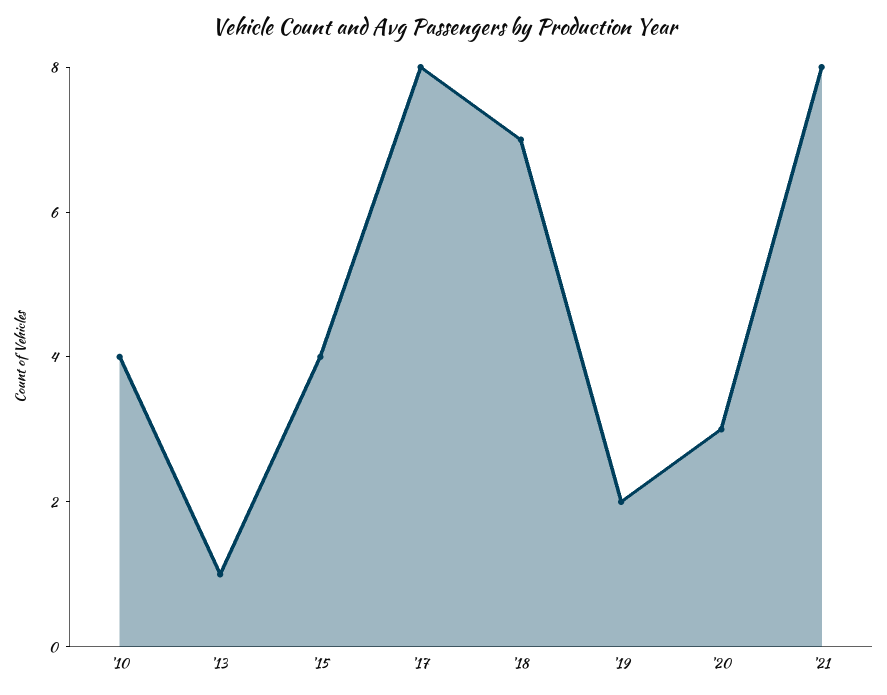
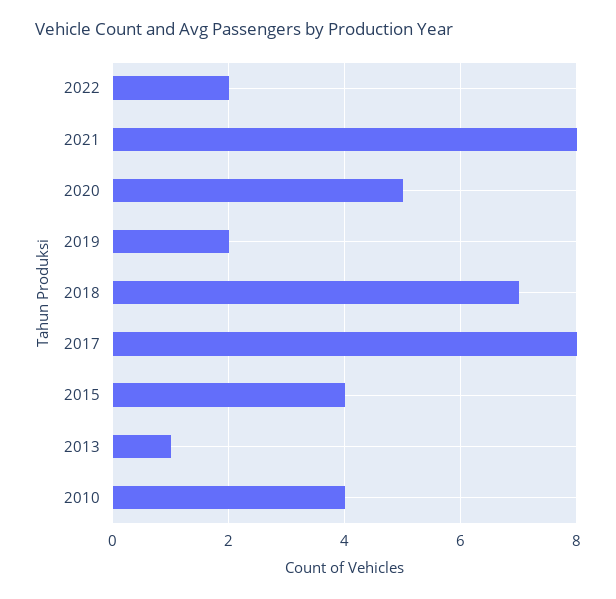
'20: 3 -> 5
2022: none -> 2

